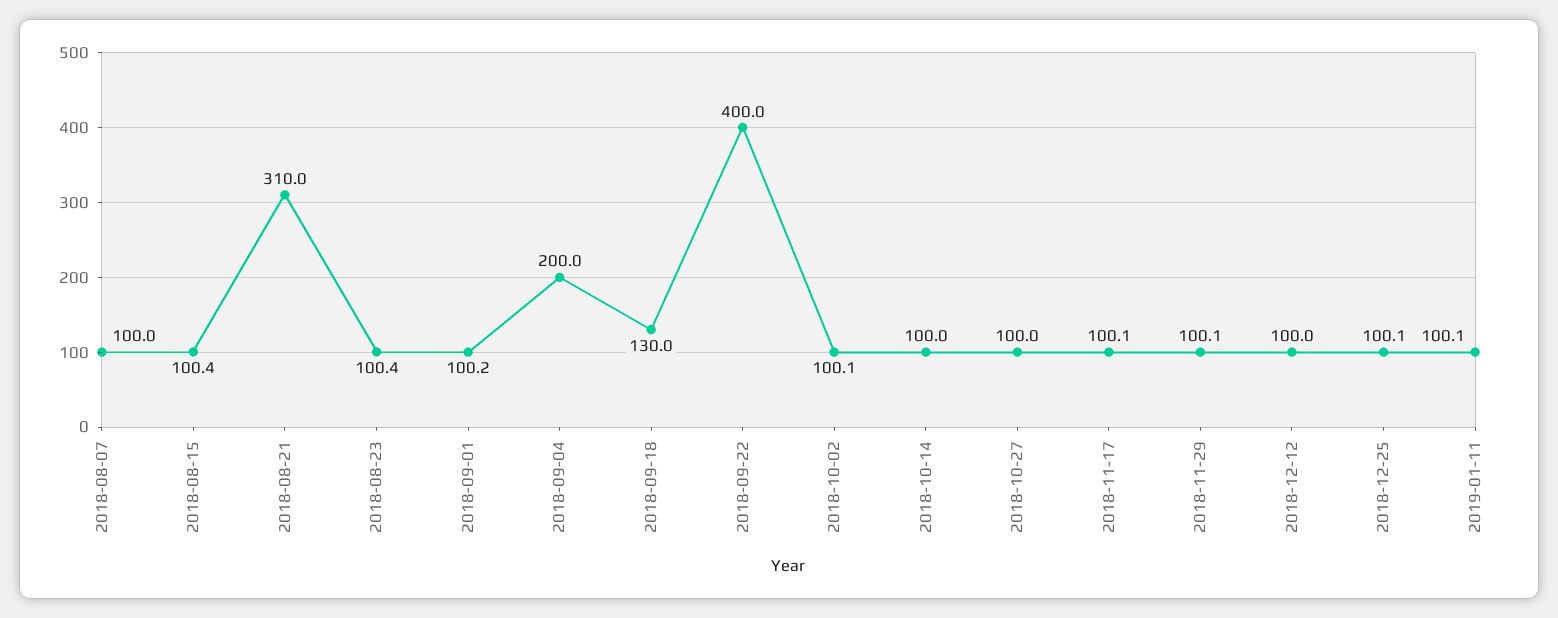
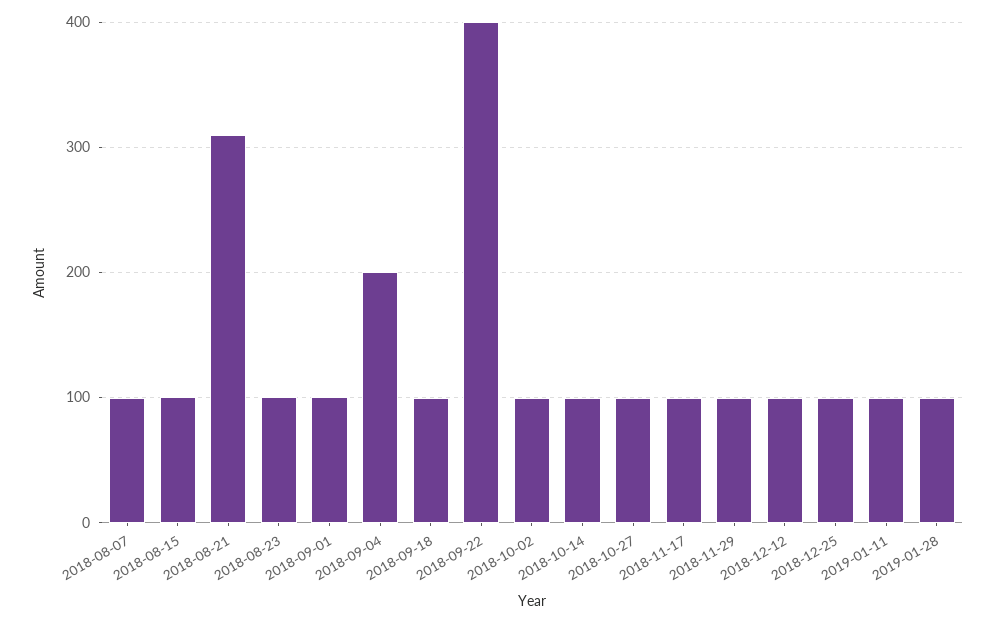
2018-09-18: 130 -> 100
2019-01-28: none -> 100

